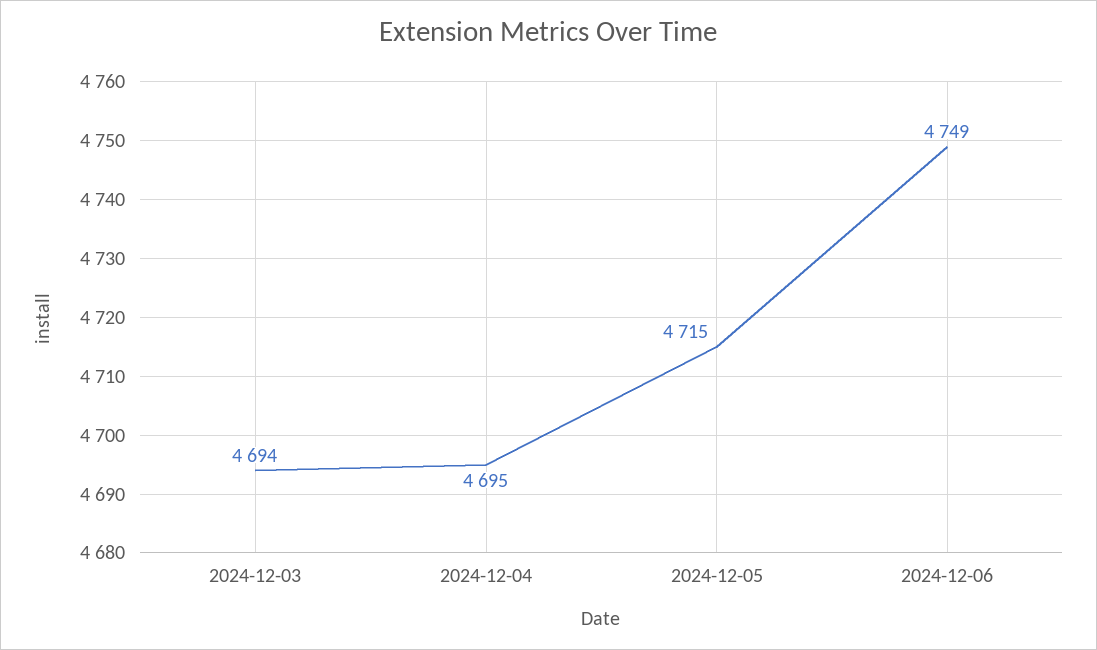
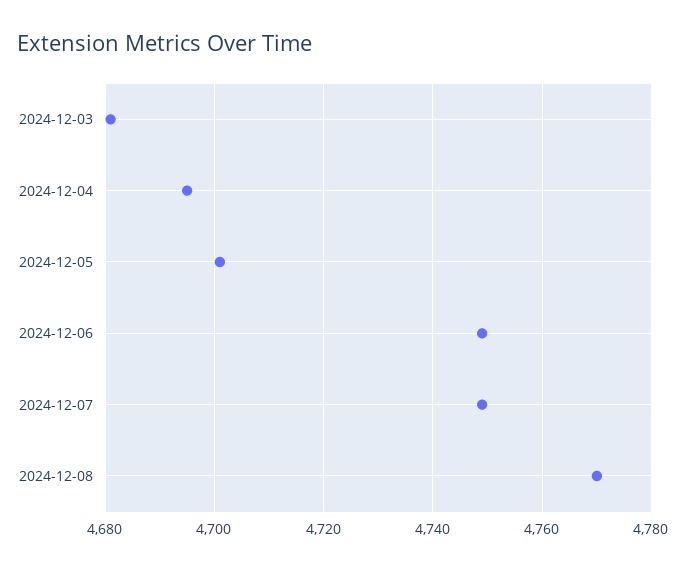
2024-12-03: 4694 -> 4680
2024-12-05: 4715 -> 4700
2024-12-07: none -> 4750
2024-12-08: none -> 4770

